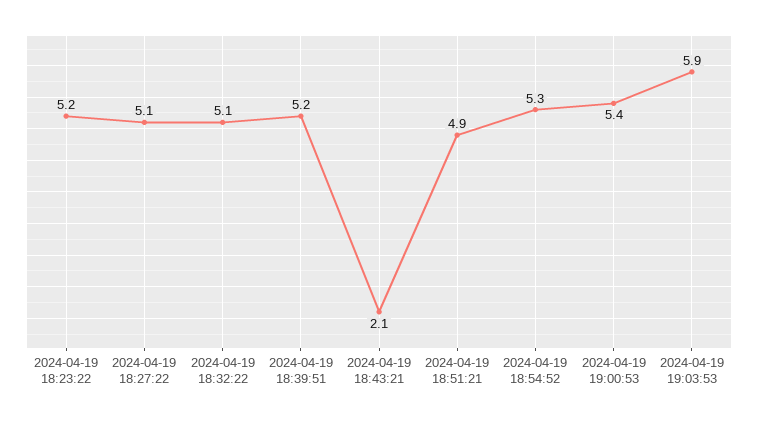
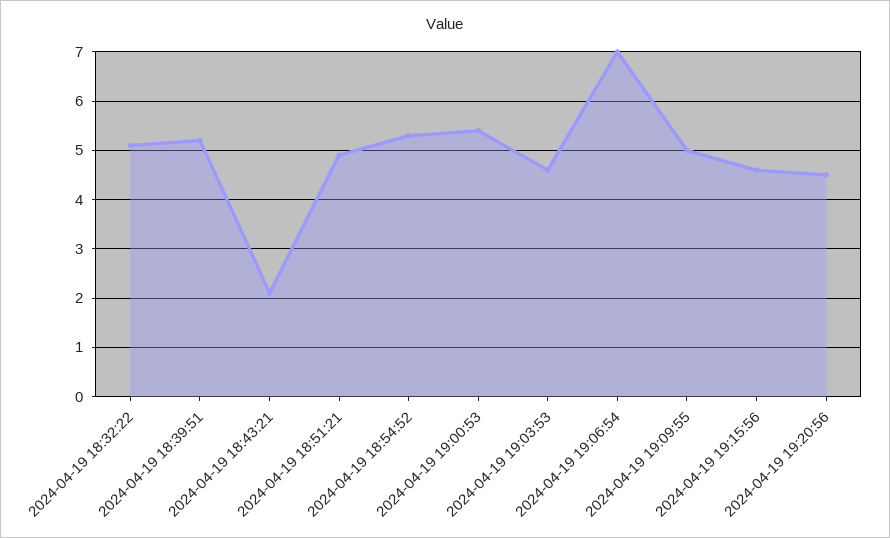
2024-04-19 18:23:22: 5.2 -> none
2024-04-19 18:27:22: 5.1 -> none
2024-04-19 19:03:53: 5.9 -> 4.5
2024-04-19 19:06:54: none -> 7
2024-04-19 19:09:55: none -> 5
2024-04-19 19:15:56: none -> 4.5
2024-04-19 19:20:56: none -> 4.5

